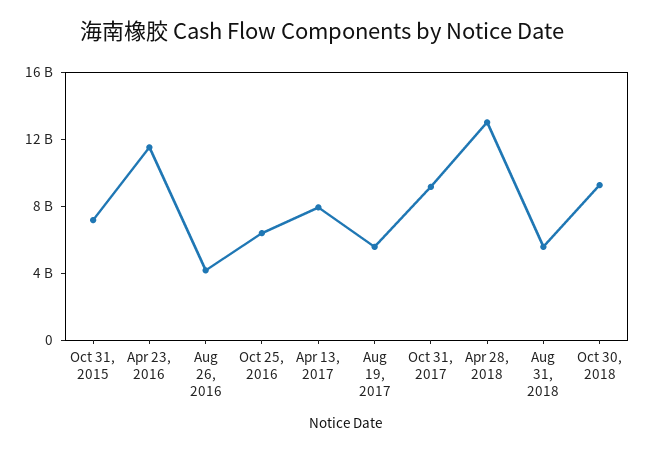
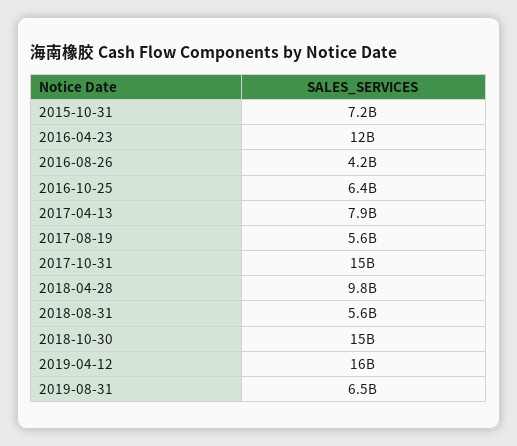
Oct 31, 2017: 9000000000 -> 15000000000
Apr 28, 2018: 13000000000 -> 9800000000
Oct 30, 2018: 9000000000 -> 15000000000
2019-04-12: none -> 16000000000
2019-08-31: none -> 6500000000

